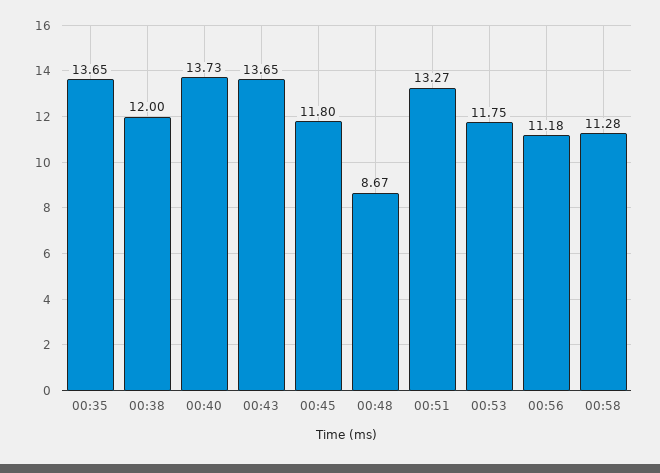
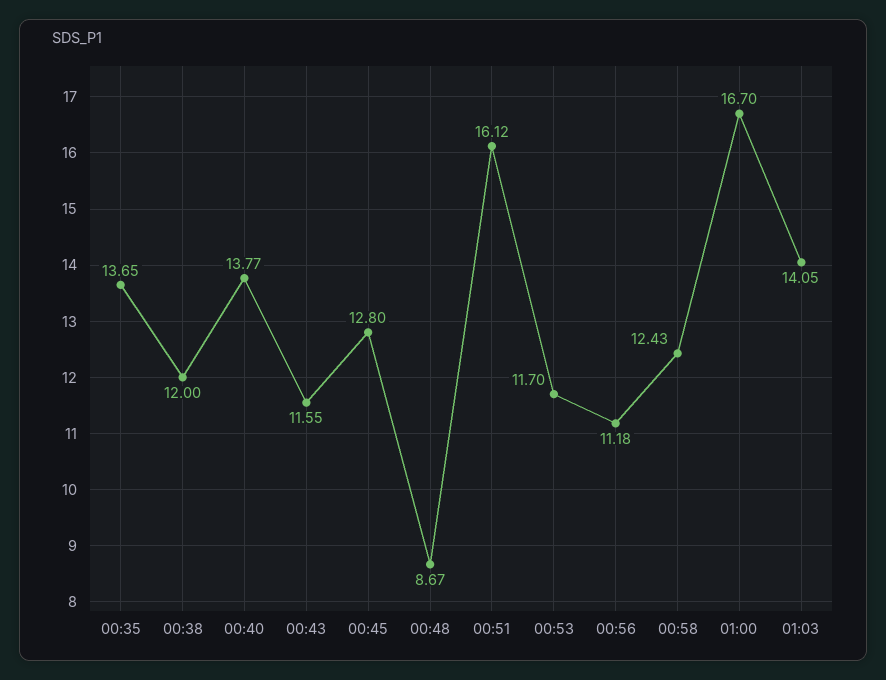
00:40: 13.73 -> 13.77
00:43: 13.65 -> 11.55
00:45: 11.8 -> 12.8
00:51: 13.27 -> 16.12
00:53: 11.75 -> 11.7
00:58: 11.28 -> 12.43
01:00: none -> 16.7
01:03: none -> 14.05

